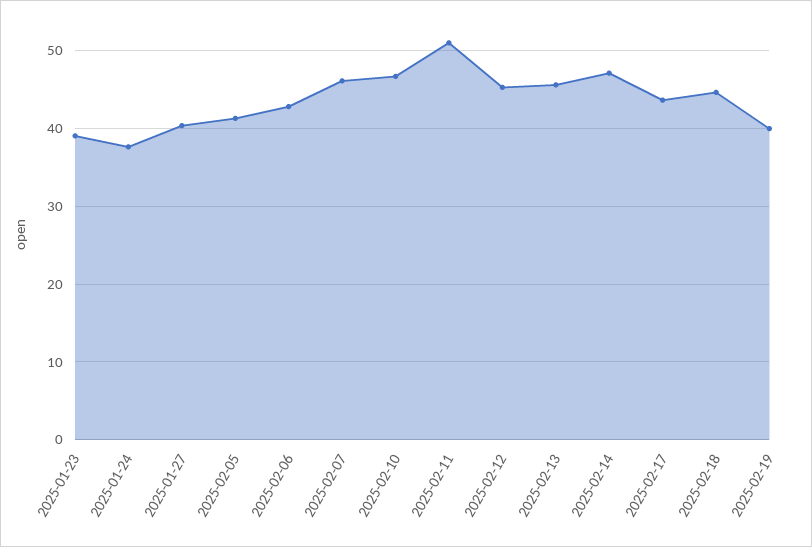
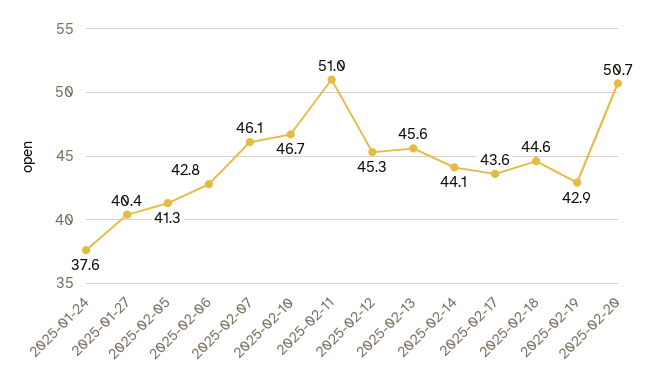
2025-01-23: 39 -> none
2025-02-14: 47 -> 44.1
2025-02-19: 40 -> 42.9
2025-02-20: none -> 50.7

